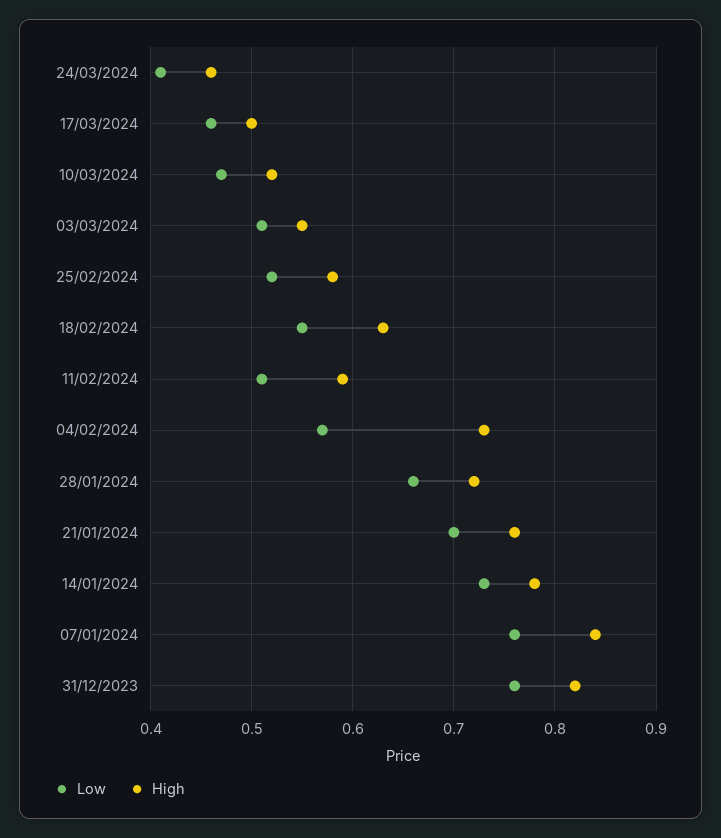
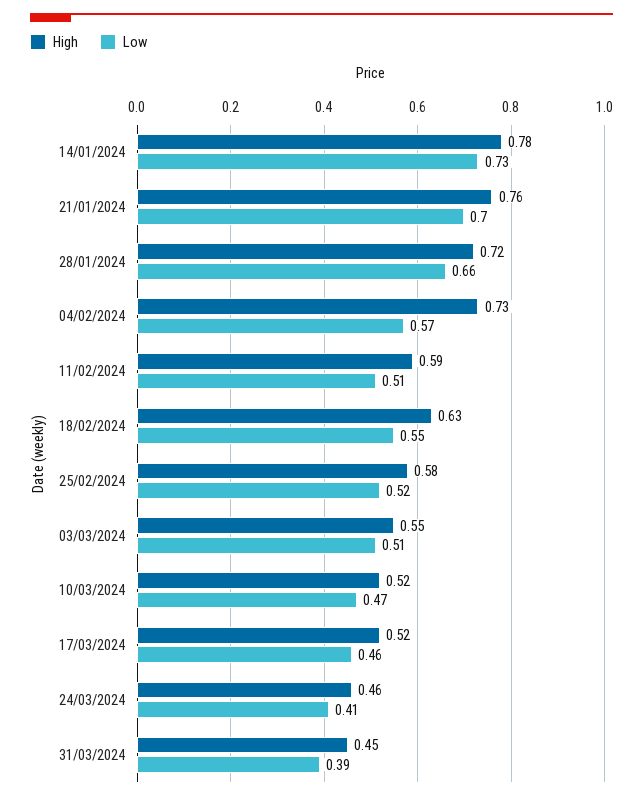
High, 17/03/2024: 0.5 -> 0.52
Low, 07/01/2024: 0.76 -> none
High, 07/01/2024: 0.84 -> none
Low, 31/12/2023: 0.76 -> none
High, 31/12/2023: 0.82 -> none
High, 31/03/2024: none -> 0.45
Low, 31/03/2024: none -> 0.39

